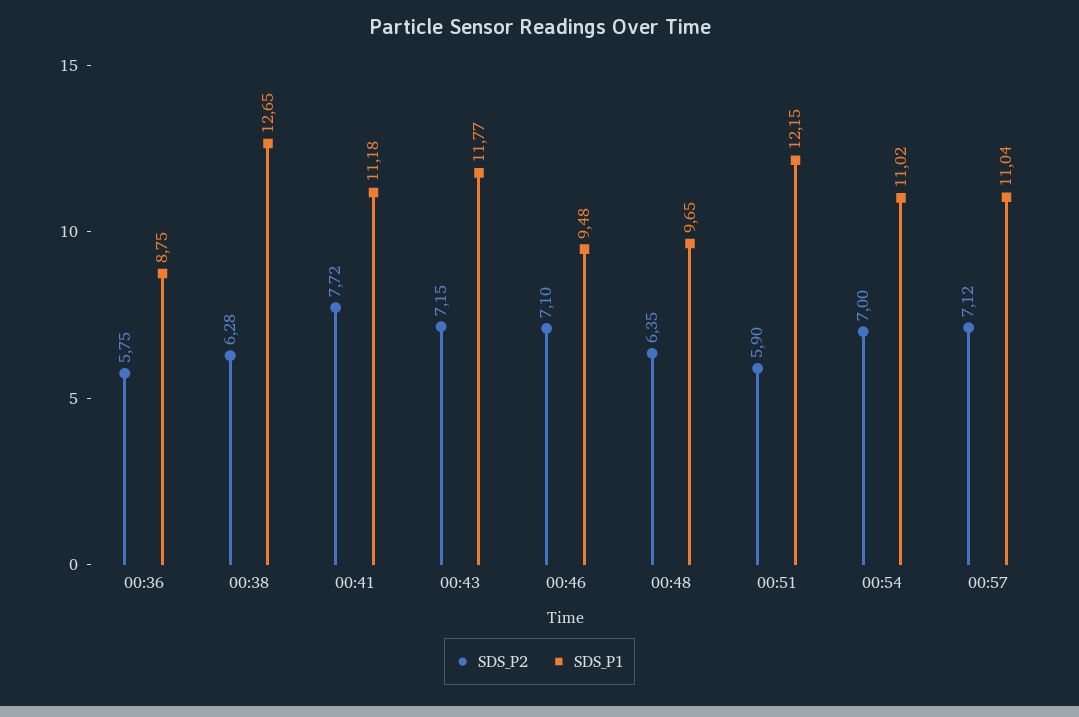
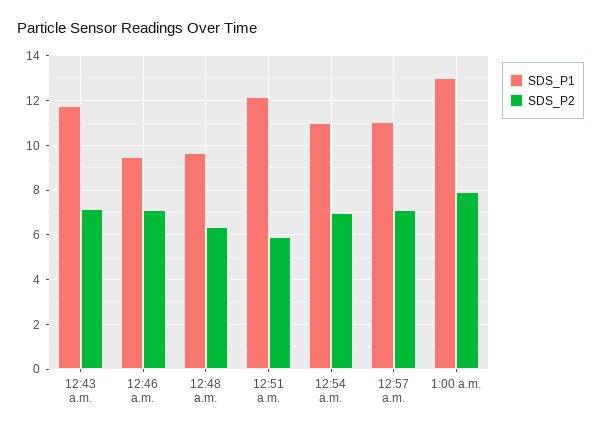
SDS_P2, 00:36: 5.75 -> none
SDS_P1, 00:36: 8.75 -> none
SDS_P2, 00:38: 6.28 -> none
SDS_P1, 00:38: 12.65 -> none
SDS_P2, 00:41: 7.72 -> none
SDS_P1, 00:41: 11.18 -> none
SDS_P1, 1:00 a.m.: none -> 13
SDS_P2, 1:00 a.m.: none -> 8

